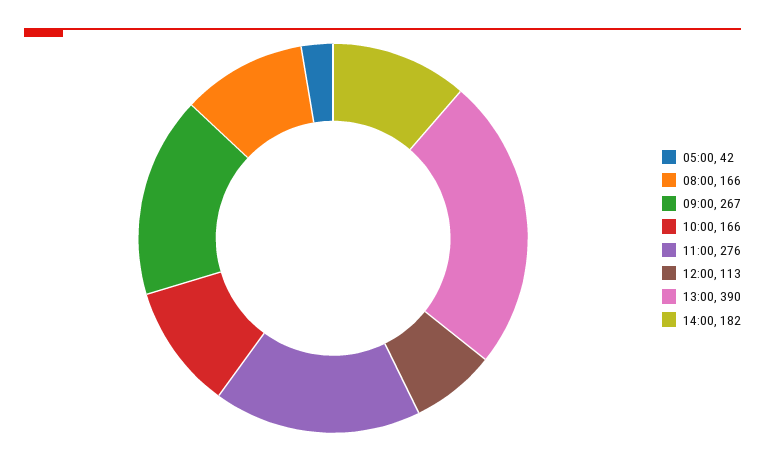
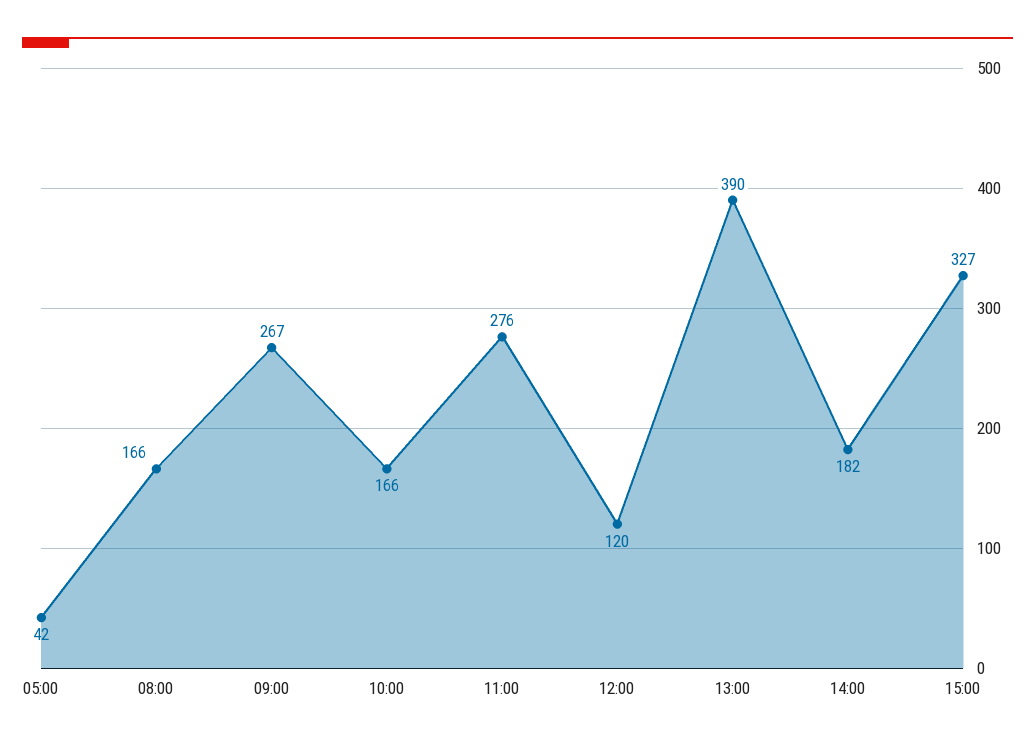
12:00: 113 -> 120
15:00: none -> 327

